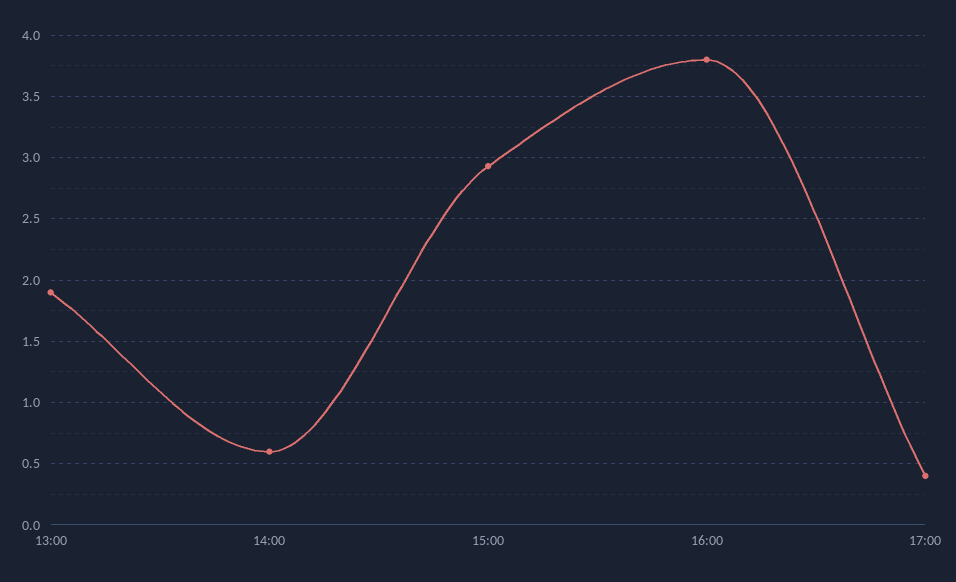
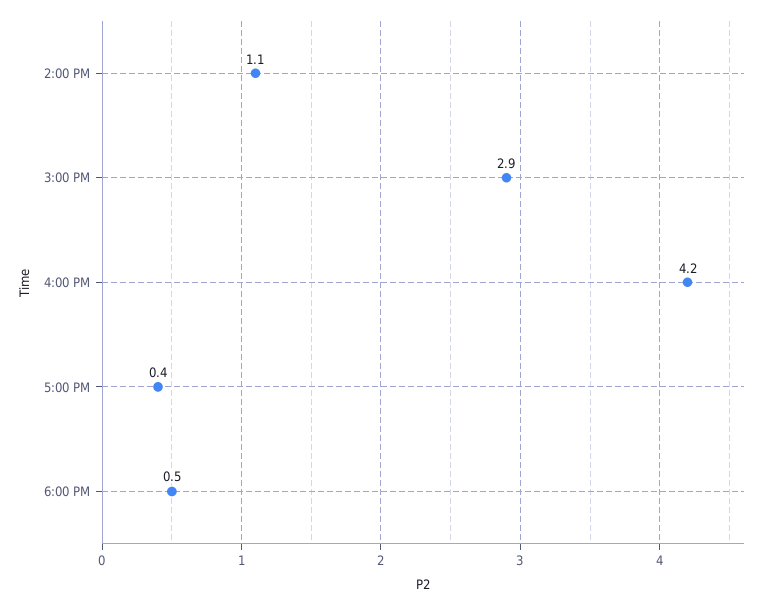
13:00: 1.9 -> none
14:00: 0.6 -> 1.1
16:00: 3.8 -> 4.2
6:00 PM: none -> 0.5

